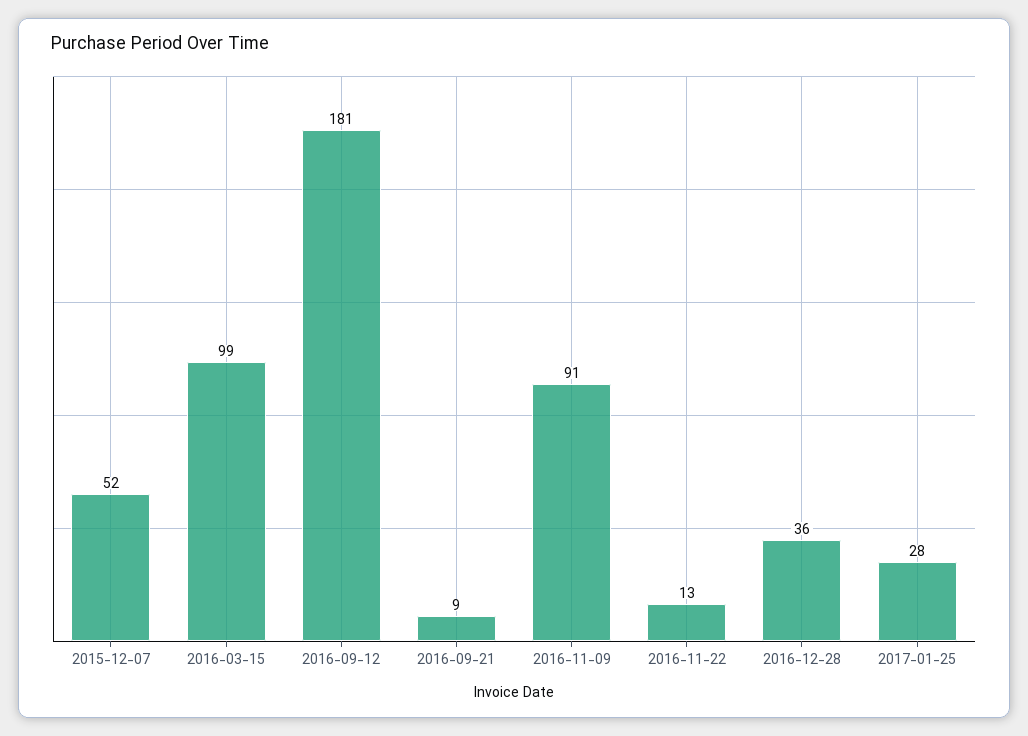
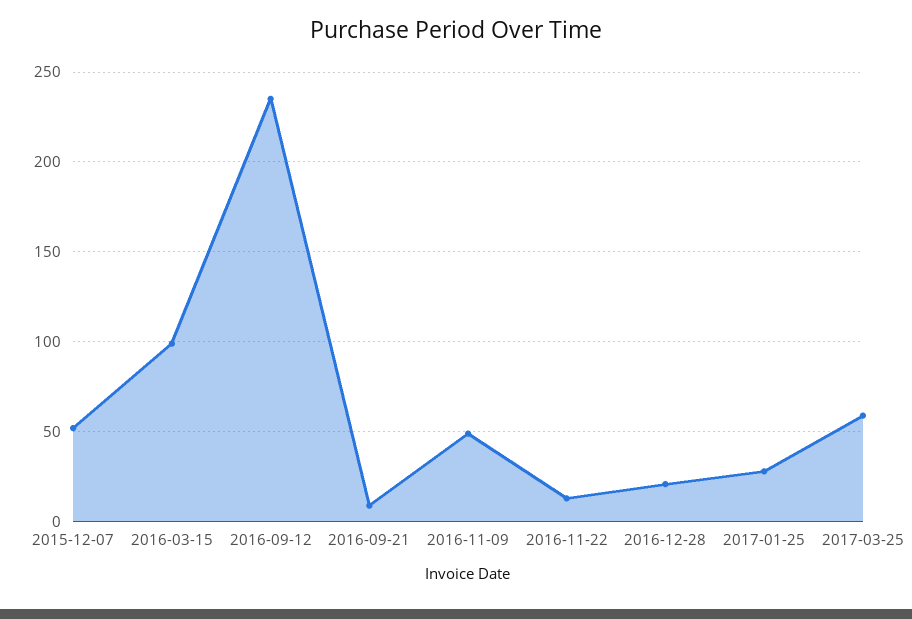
2016-09-12: 181 -> 235
2016-11-09: 91 -> 50
2016-12-28: 36 -> 20
2017-03-25: none -> 60

